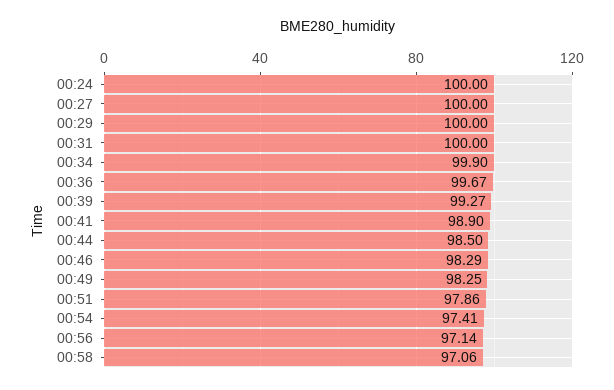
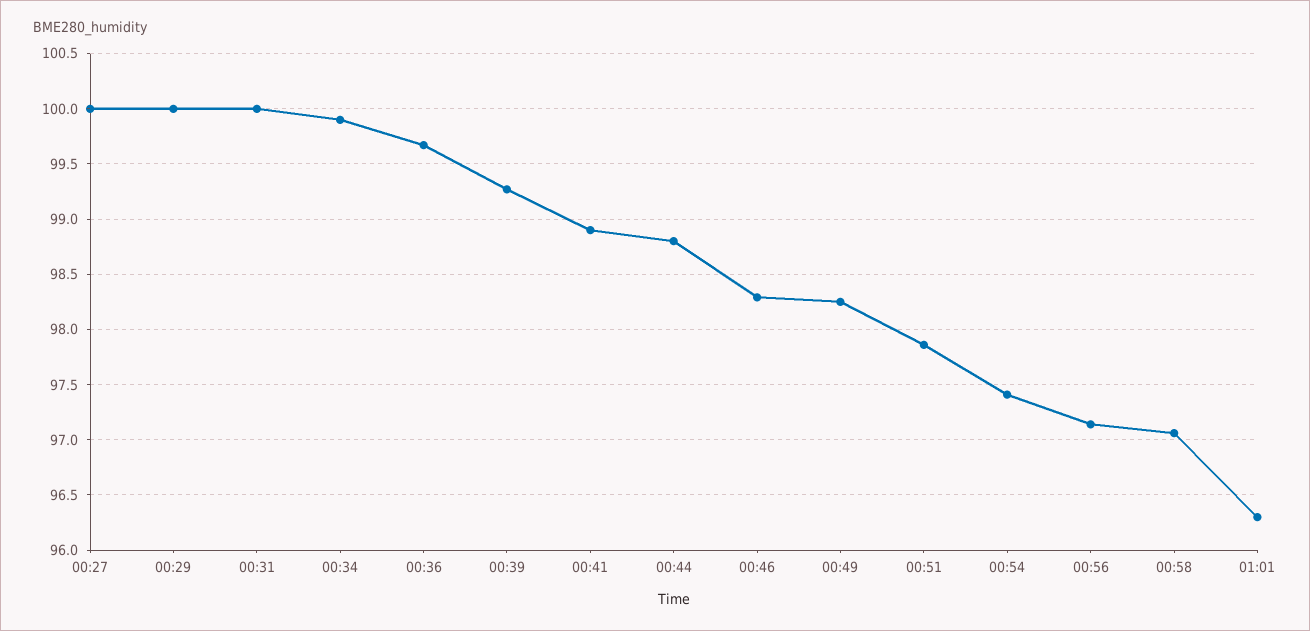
00:24: 100 -> none
00:44: 98.5 -> 98.8
01:01: none -> 96.3

